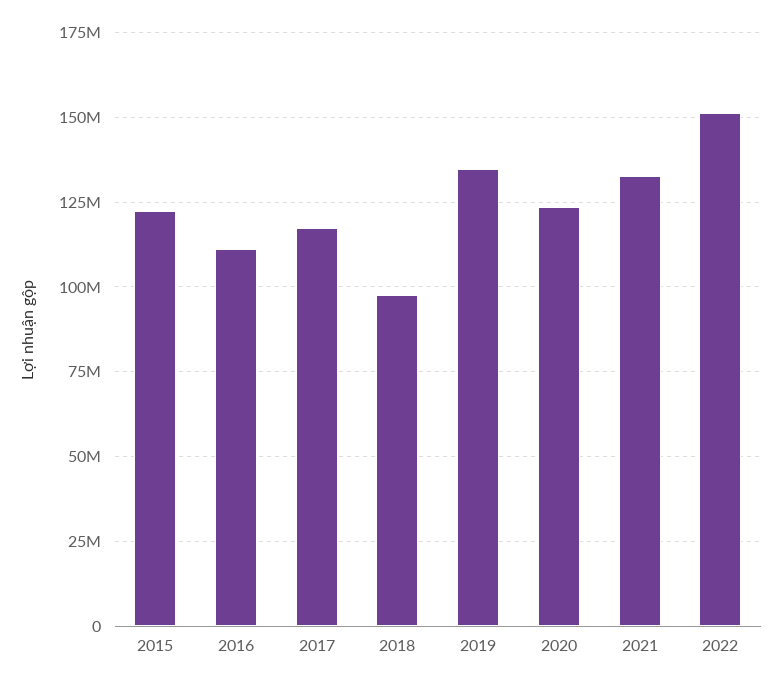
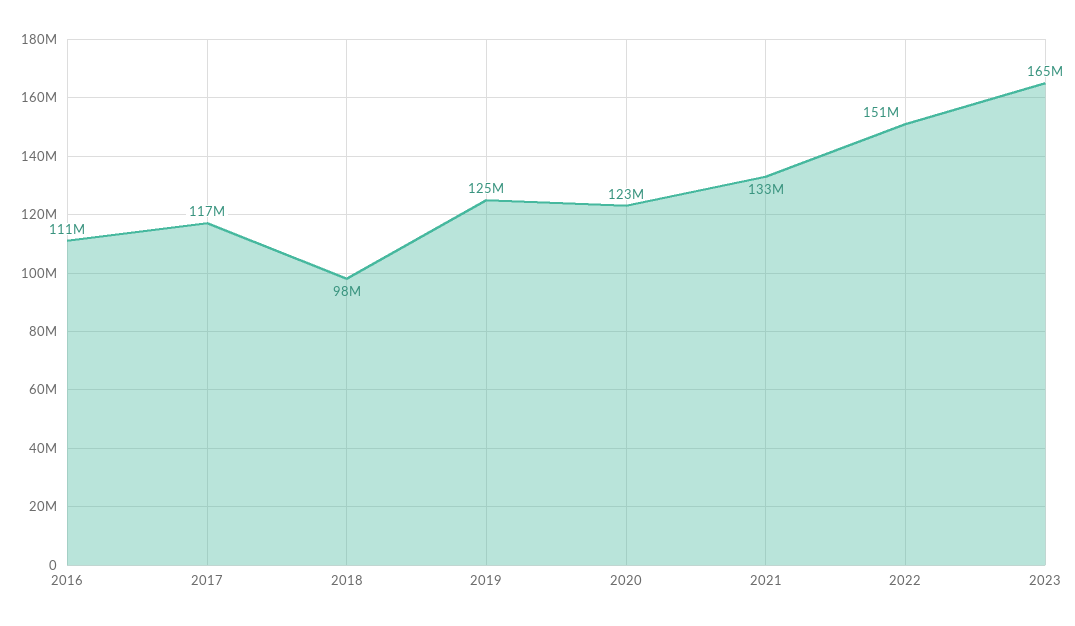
2015: 122500000 -> none
2019: 135000000 -> 125000000
2023: none -> 165000000

